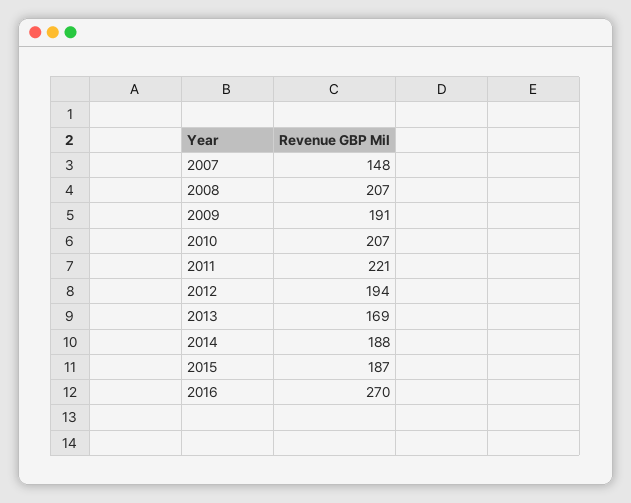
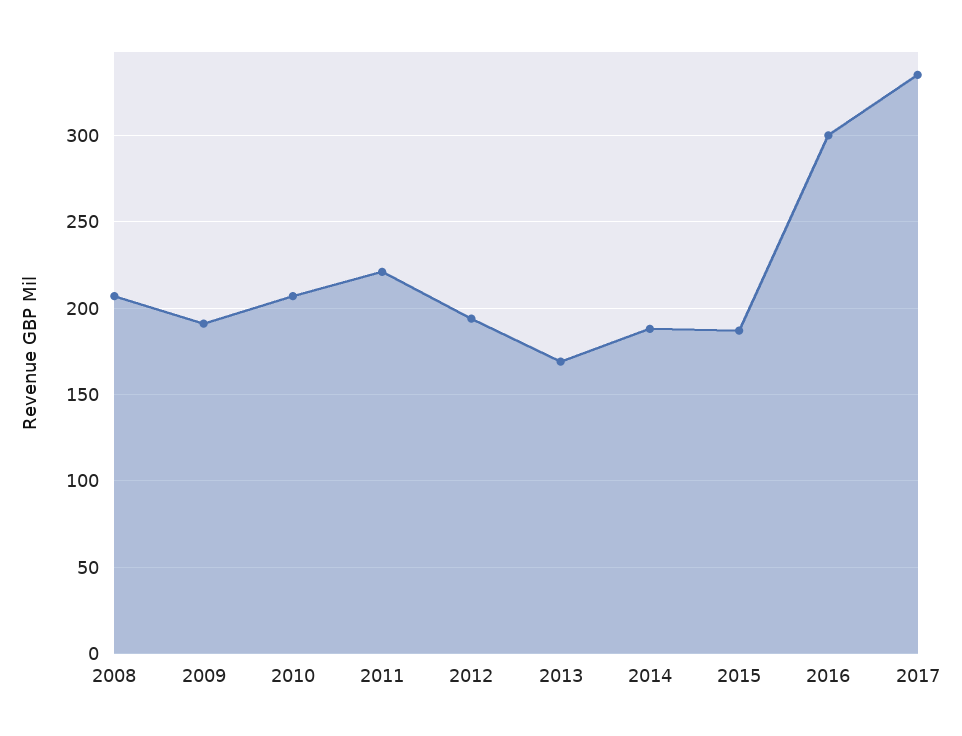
2007: 148 -> none
2016: 270 -> 300
2017: none -> 335

